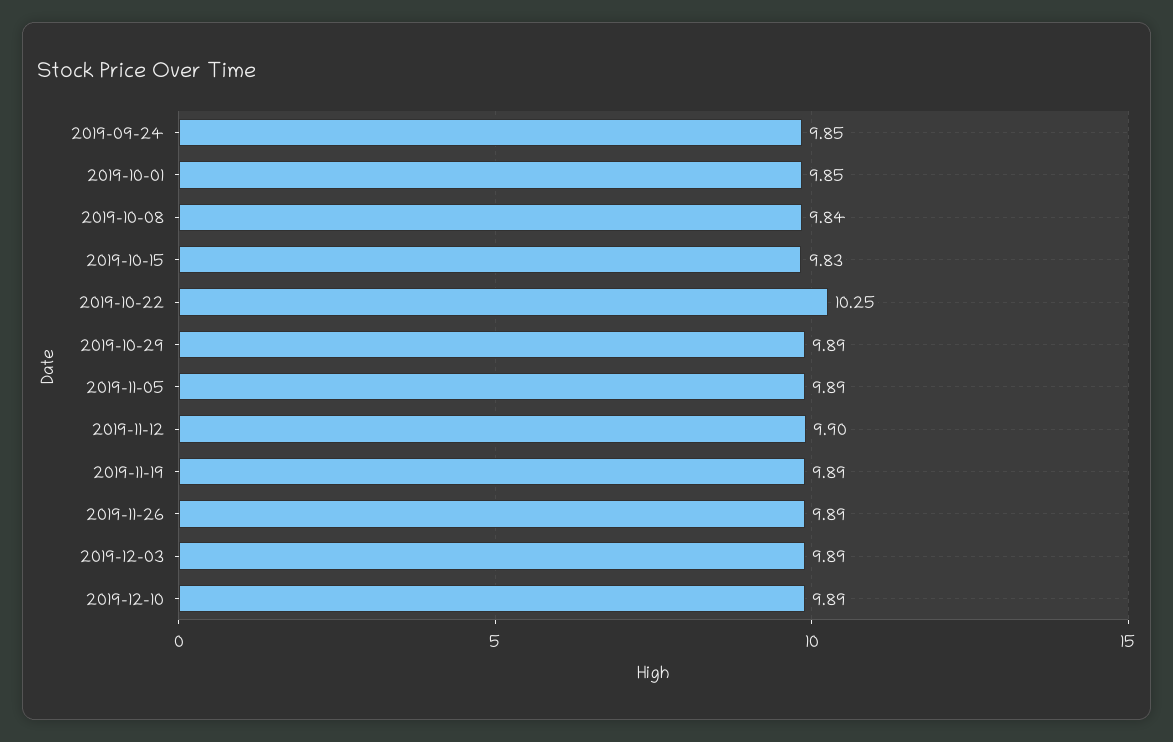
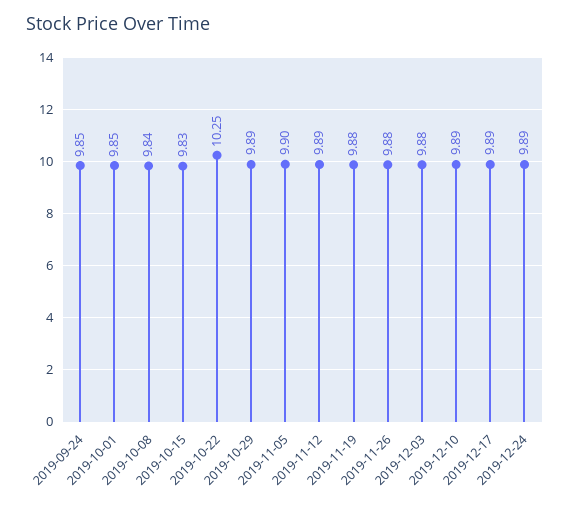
2019-11-05: 9.89 -> 9.9
2019-11-12: 9.9 -> 9.89
2019-11-19: 9.89 -> 9.88
2019-11-26: 9.89 -> 9.88
2019-12-03: 9.89 -> 9.88
2019-12-17: none -> 9.89
2019-12-24: none -> 9.89

